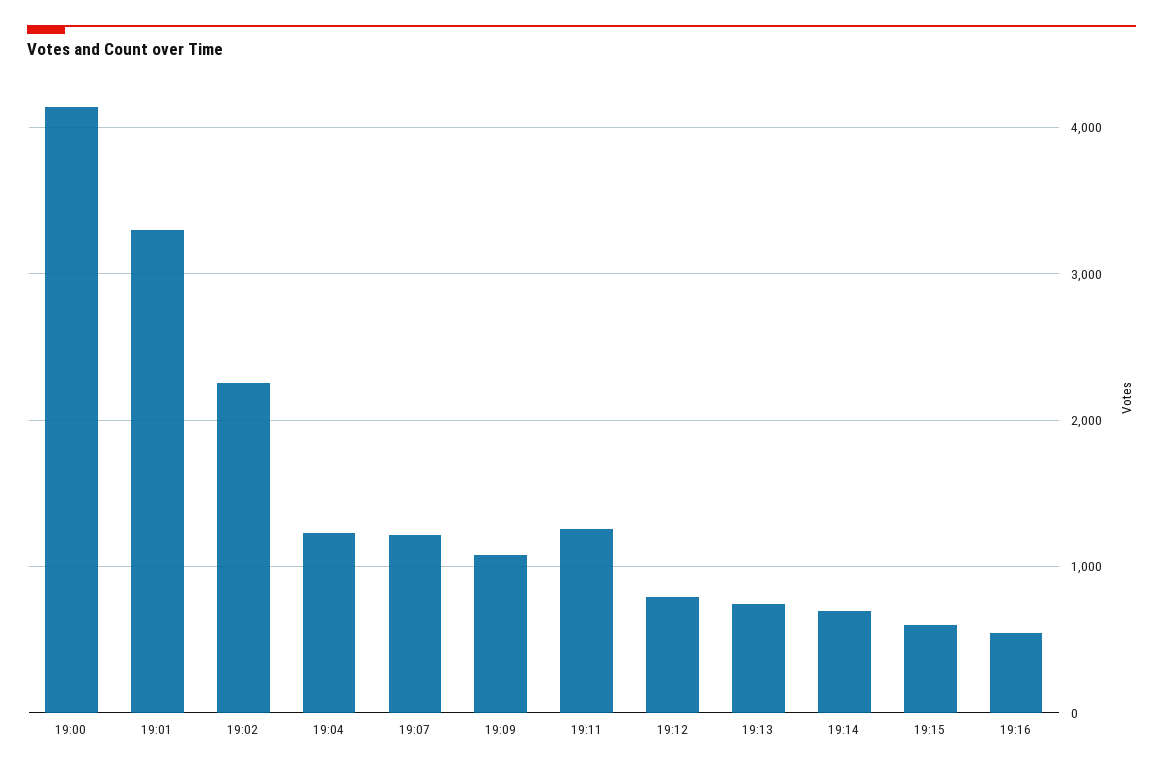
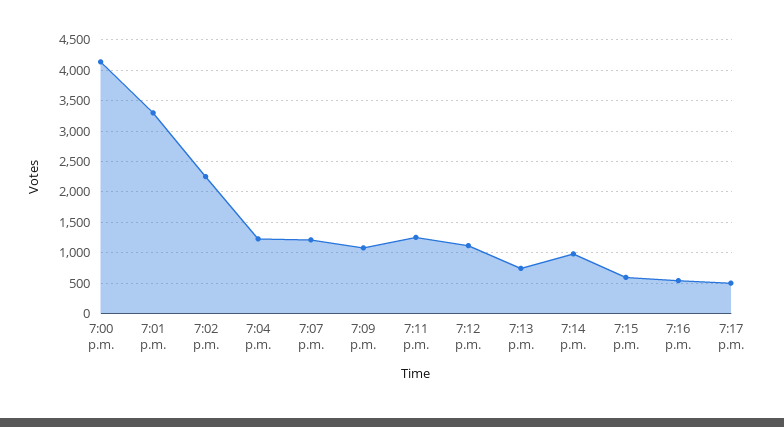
19:12: 800 -> 1100
19:14: 700 -> 1000
7:17 p.m.: none -> 500

